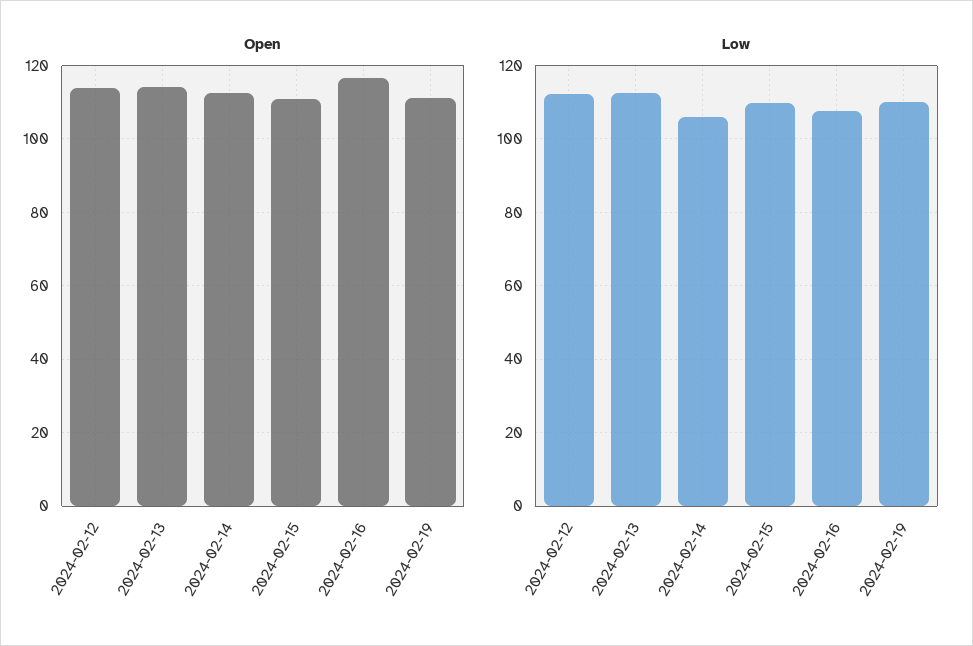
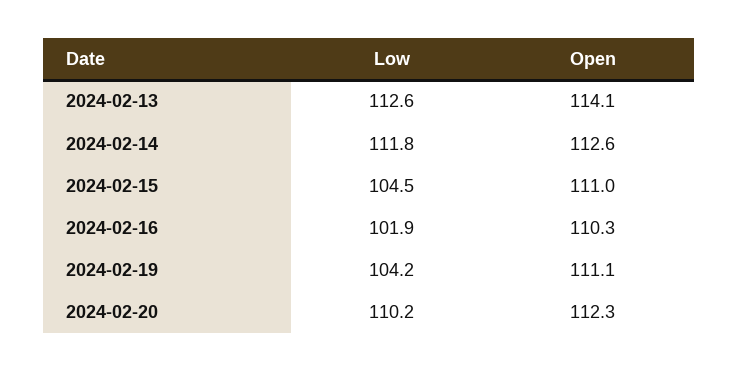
Open, 2024-02-12: 114 -> none
Open, 2024-02-16: 116 -> 110.3
Low, 2024-02-12: 112 -> none
Low, 2024-02-14: 106 -> 111.8
Low, 2024-02-15: 110 -> 104.5
Low, 2024-02-16: 108 -> 101.9
Low, 2024-02-19: 110 -> 104.2
Low, 2024-02-20: none -> 110.2
Open, 2024-02-20: none -> 112.3

